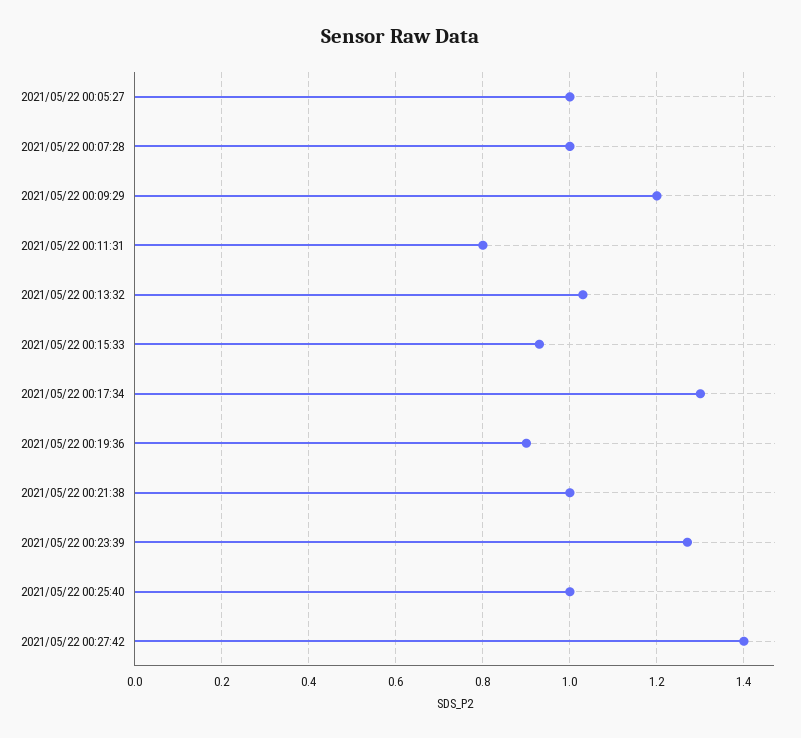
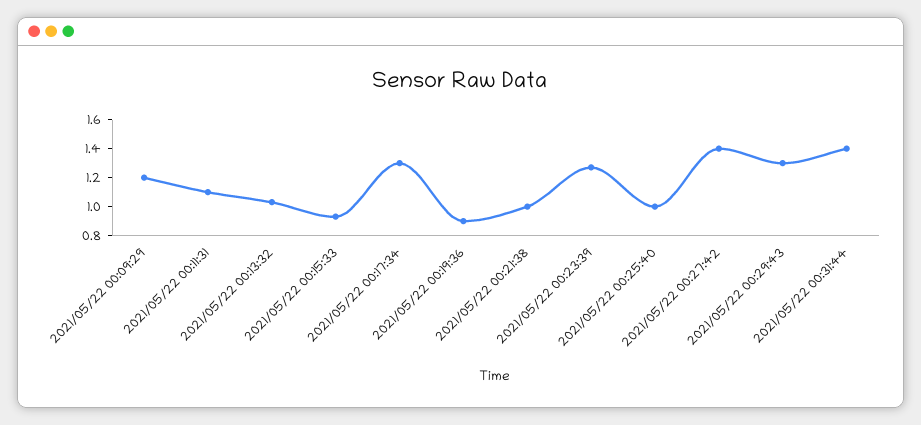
2021/05/22 00:05:27: 1 -> none
2021/05/22 00:07:28: 1 -> none
2021/05/22 00:11:31: 0.8 -> 1.1
2021/05/22 00:29:43: none -> 1.3
2021/05/22 00:31:44: none -> 1.4

